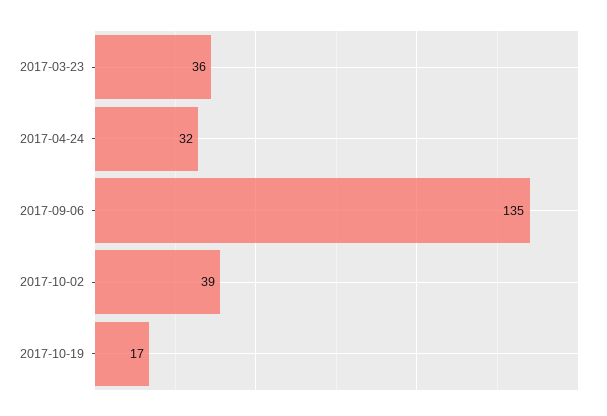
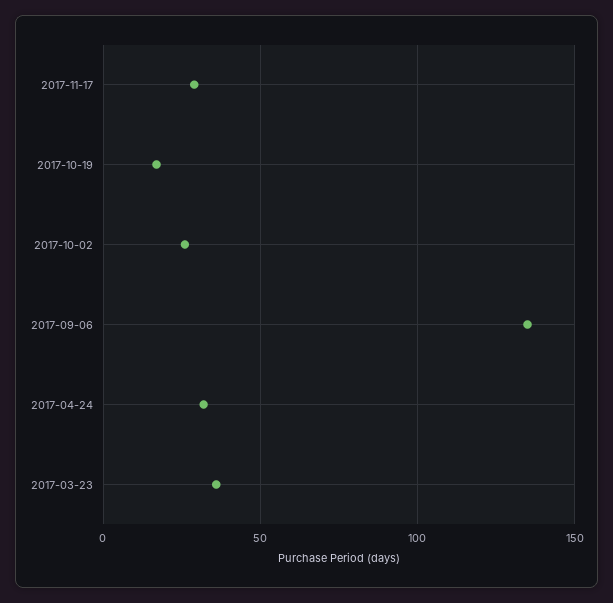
2017-10-02: 39 -> 25
2017-11-17: none -> 30

